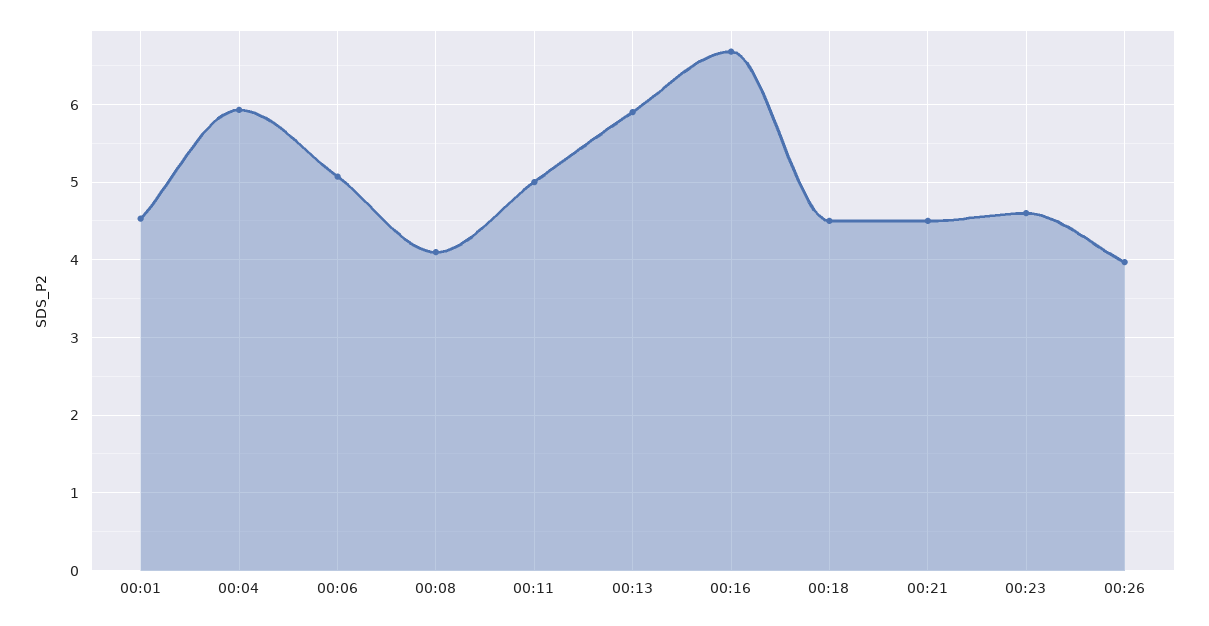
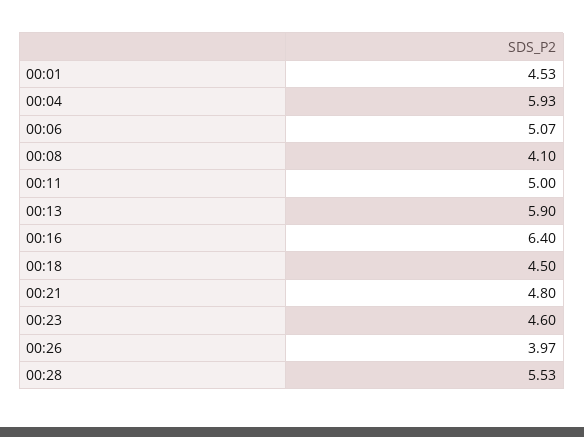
00:16: 6.7 -> 6.4
00:21: 4.5 -> 4.8
00:28: none -> 5.53

